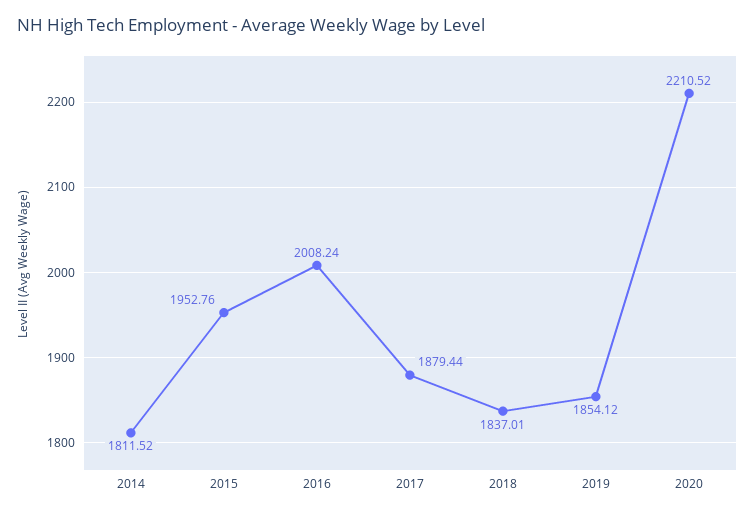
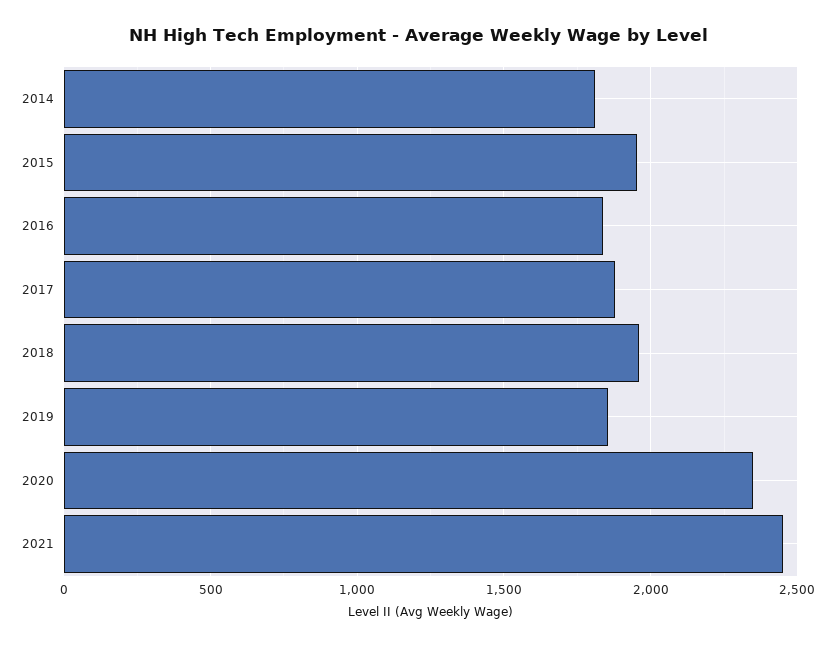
2016: 2008.24 -> 1850
2018: 1837.01 -> 1950
2020: 2210.52 -> 2350
2021: none -> 2450

